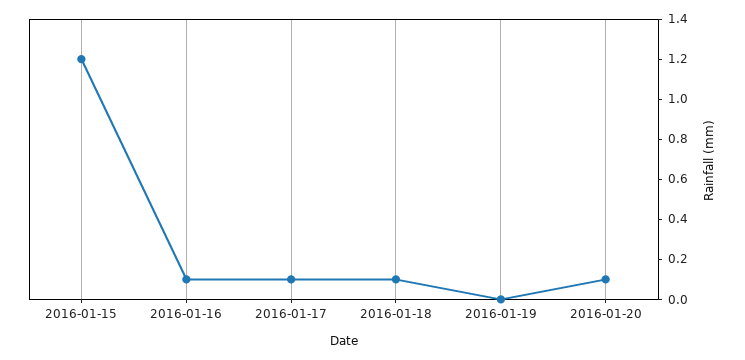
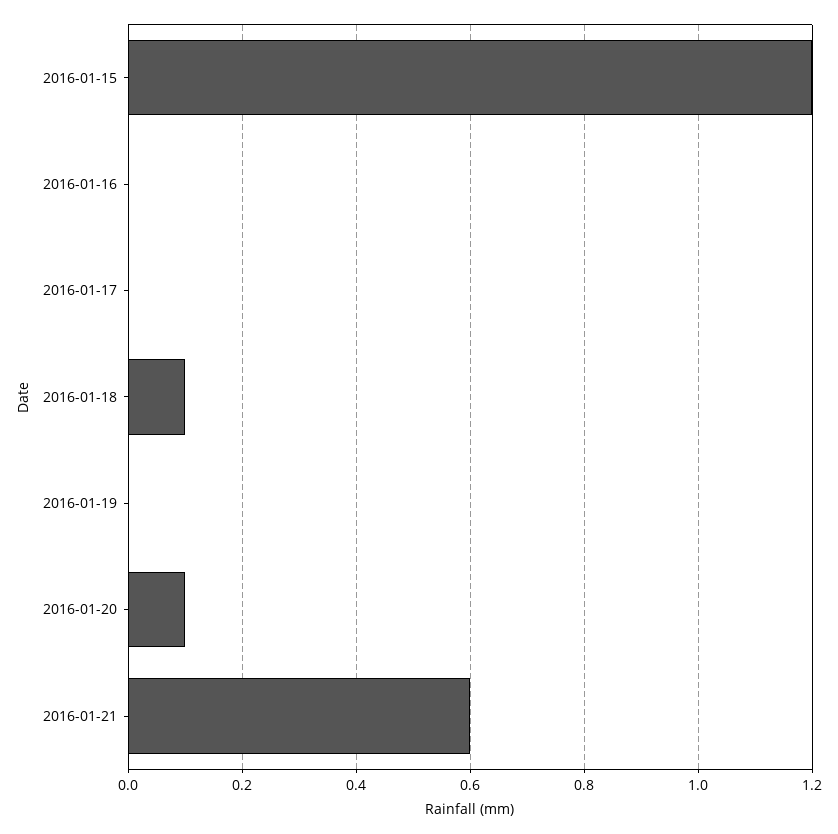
2016-01-16: 0.1 -> 0
2016-01-17: 0.1 -> 0
2016-01-21: none -> 0.6

